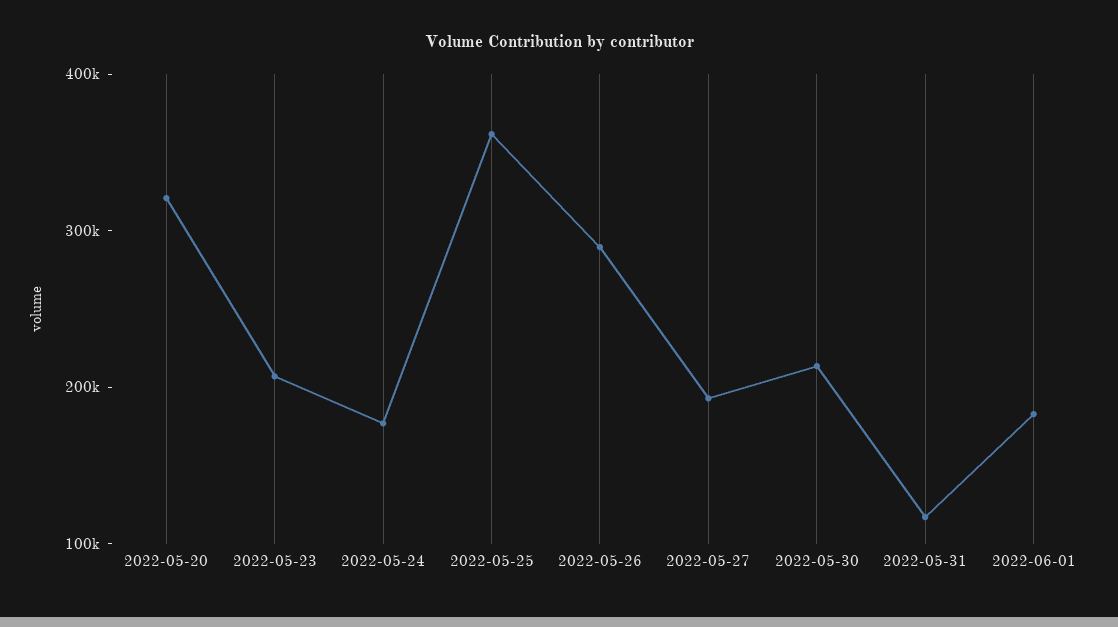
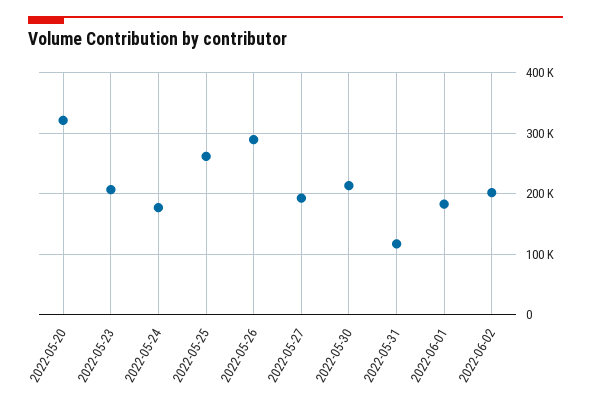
2022-05-25: 360000 -> 260000
2022-06-02: none -> 200000

